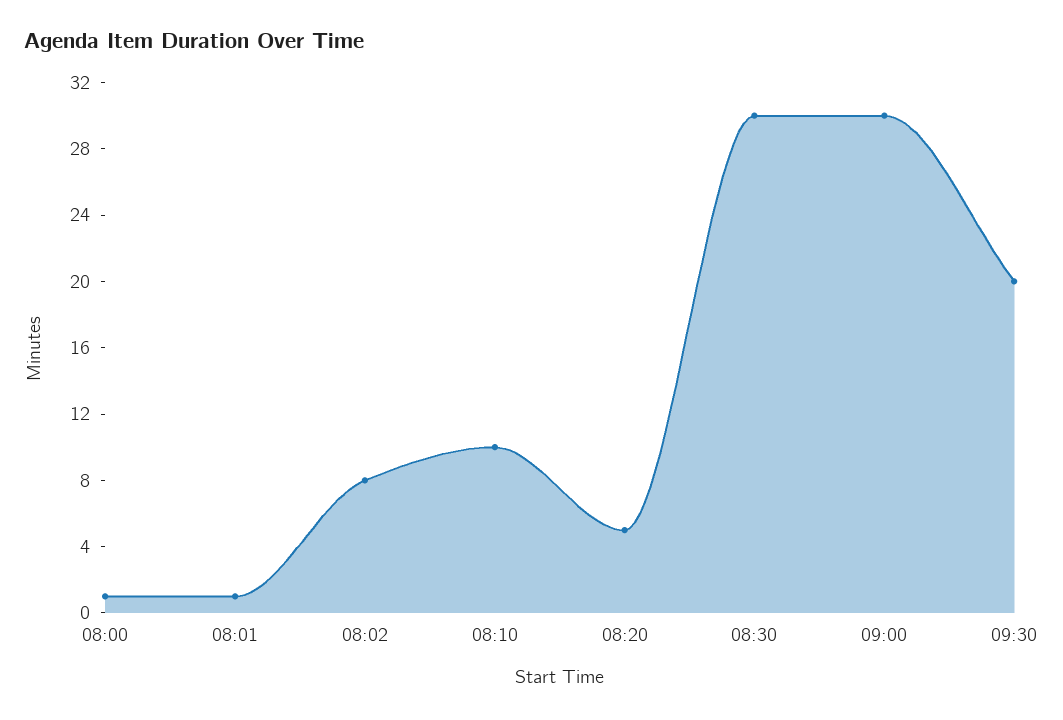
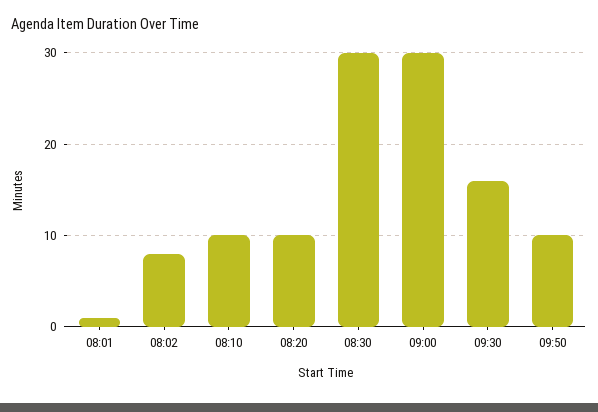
08:00: 1 -> none
08:20: 5 -> 10
09:30: 20 -> 16
09:50: none -> 10

